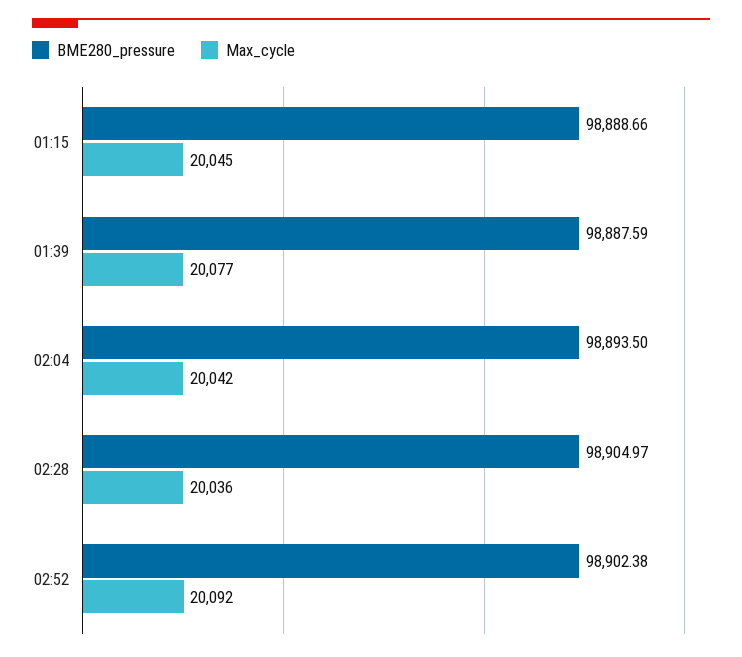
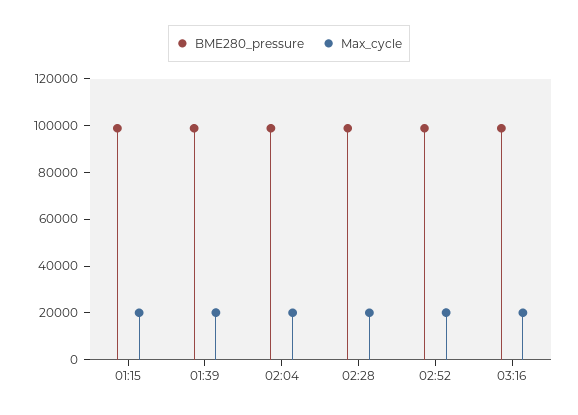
BME280_pressure, 03:16: none -> 100000
Max_cycle, 03:16: none -> 20000

